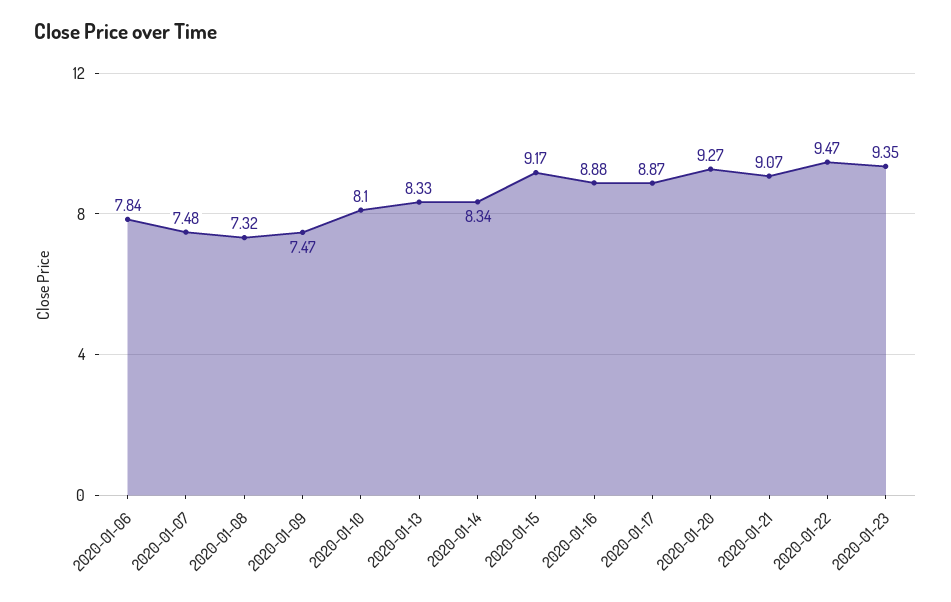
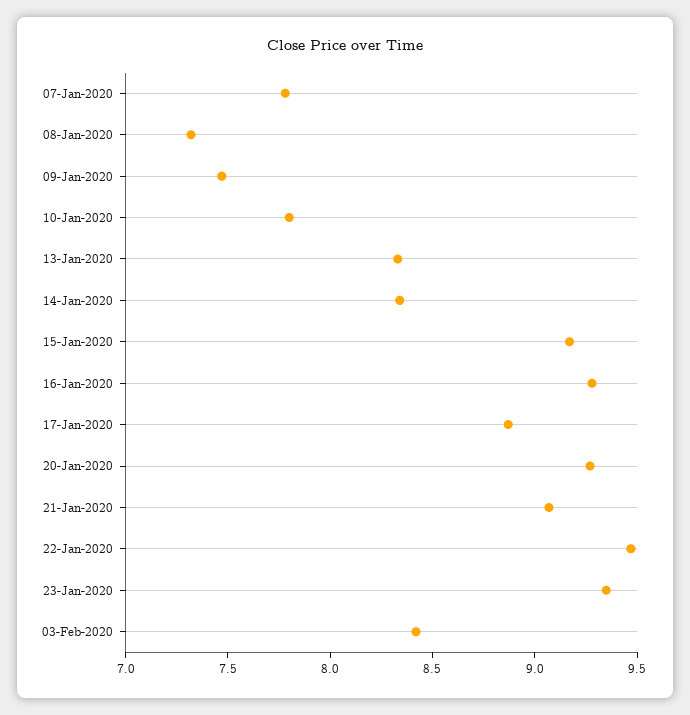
2020-01-06: 7.84 -> none
2020-01-07: 7.48 -> 7.8
2020-01-10: 8.1 -> 7.8
2020-01-16: 8.88 -> 9.3
03-Feb-2020: none -> 8.4

